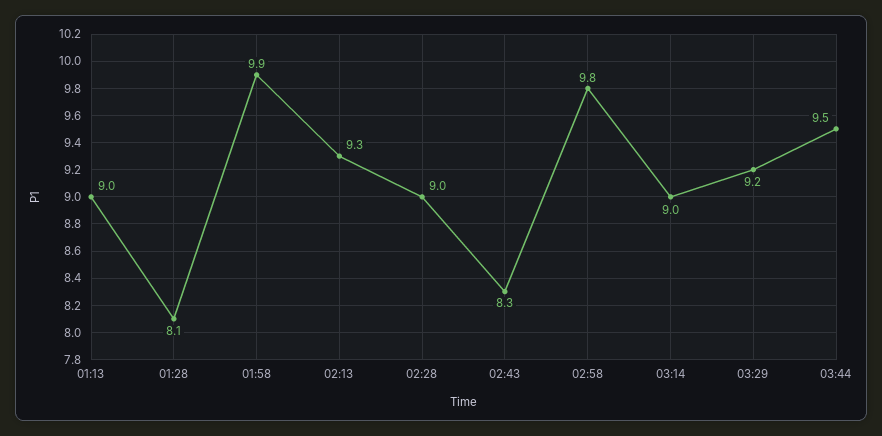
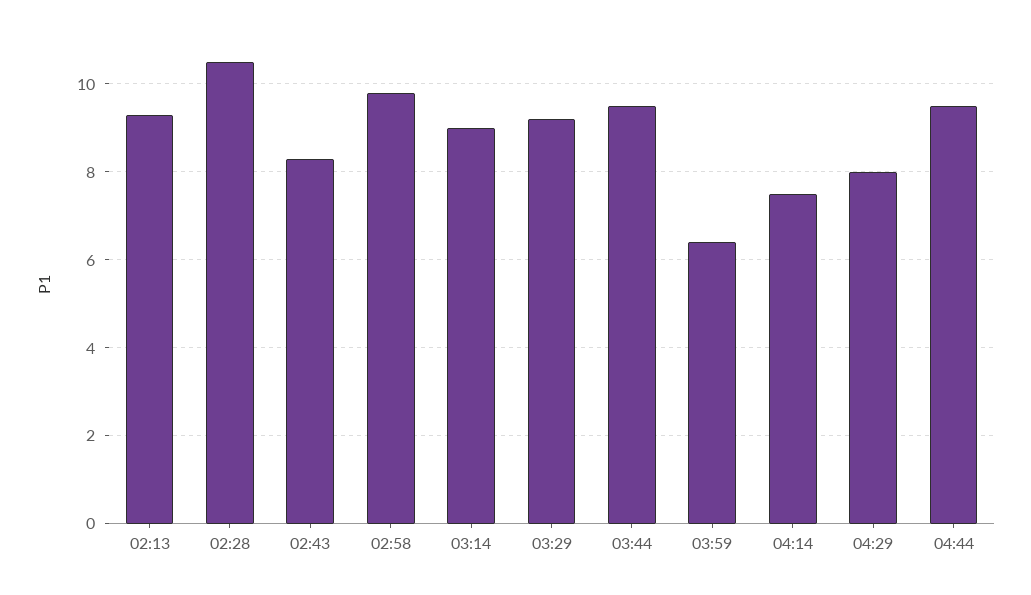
01:13: 9 -> none
01:28: 8.1 -> none
01:58: 9.9 -> none
02:28: 9 -> 10.5
03:59: none -> 6.5
04:14: none -> 7.5
04:29: none -> 8
04:44: none -> 9.5

